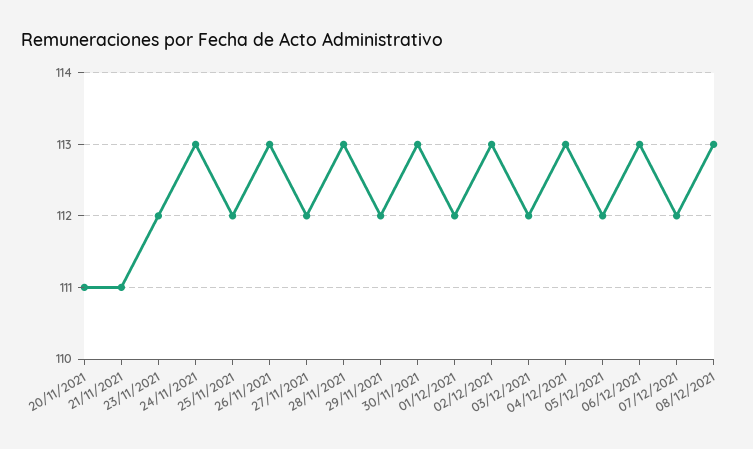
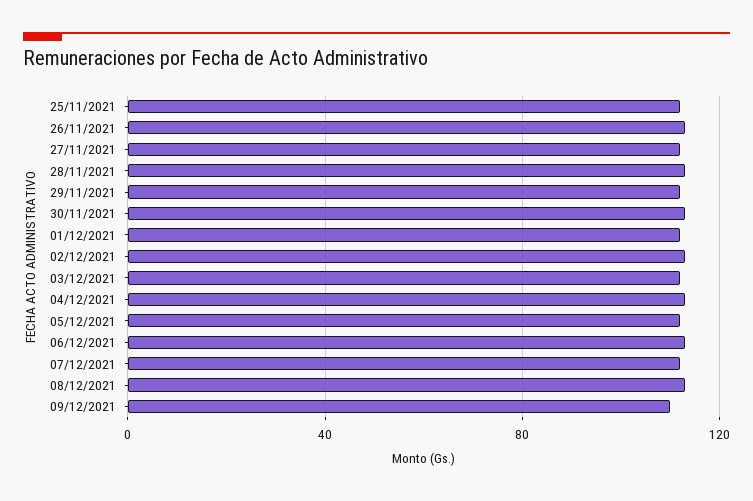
20/11/2021: 111 -> none
21/11/2021: 111 -> none
23/11/2021: 112 -> none
24/11/2021: 113 -> none
09/12/2021: none -> 110

